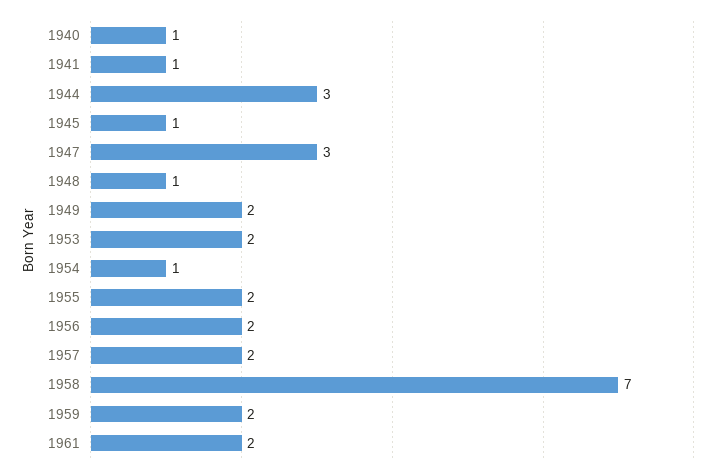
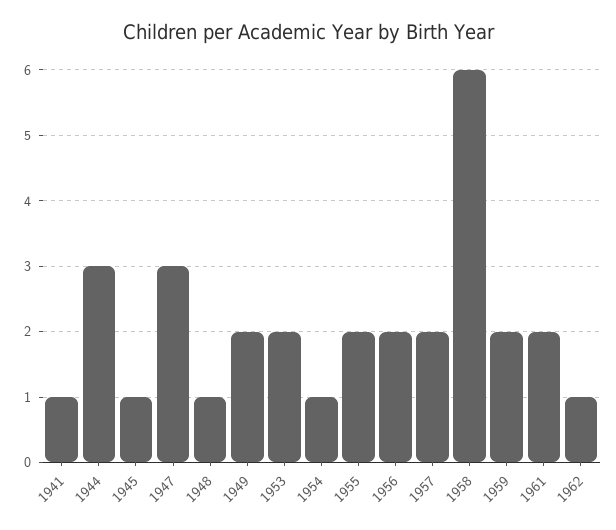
1940: 1 -> none
1958: 7 -> 6
1962: none -> 1

